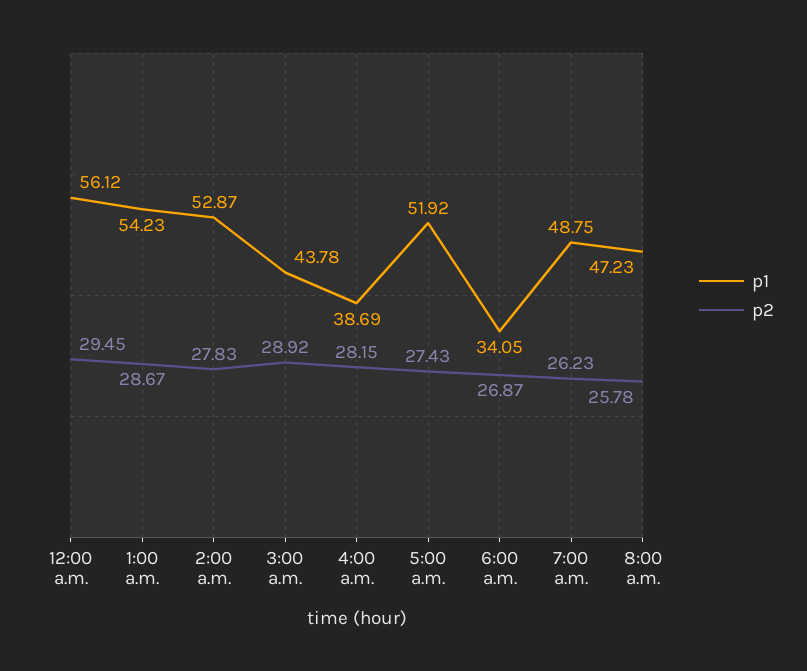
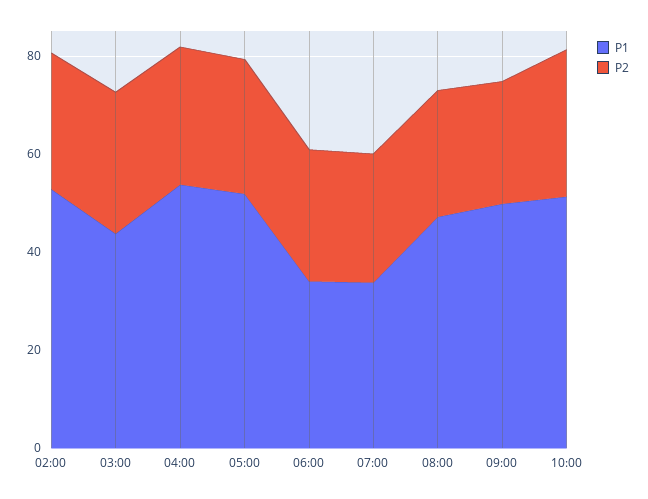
p1, 12:00 a.m.: 56.12 -> none
p2, 12:00 a.m.: 29.45 -> none
p1, 1:00 a.m.: 54.23 -> none
p2, 1:00 a.m.: 28.67 -> none
p1, 4:00 a.m.: 38.69 -> 55
p1, 7:00 a.m.: 48.75 -> 35
p1, 09:00: none -> 50
p2, 09:00: none -> 25
p1, 10:00: none -> 50
p2, 10:00: none -> 30

